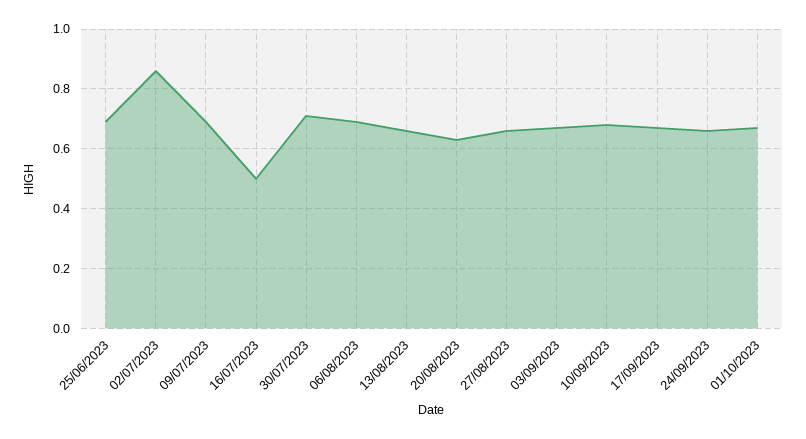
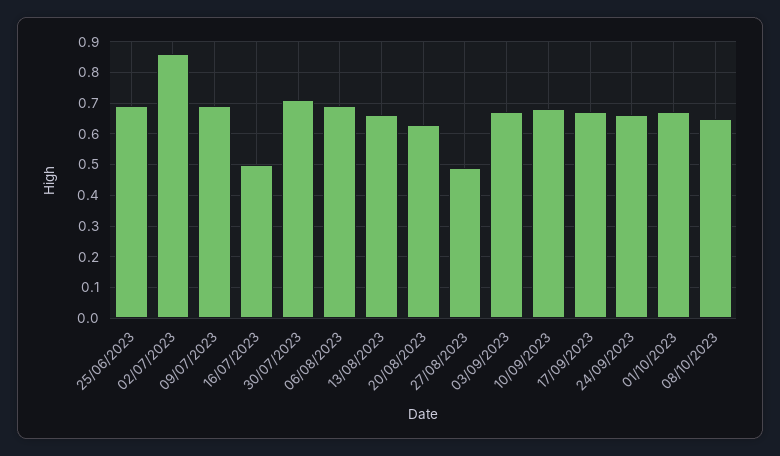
27/08/2023: 0.65 -> 0.5
08/10/2023: none -> 0.65

